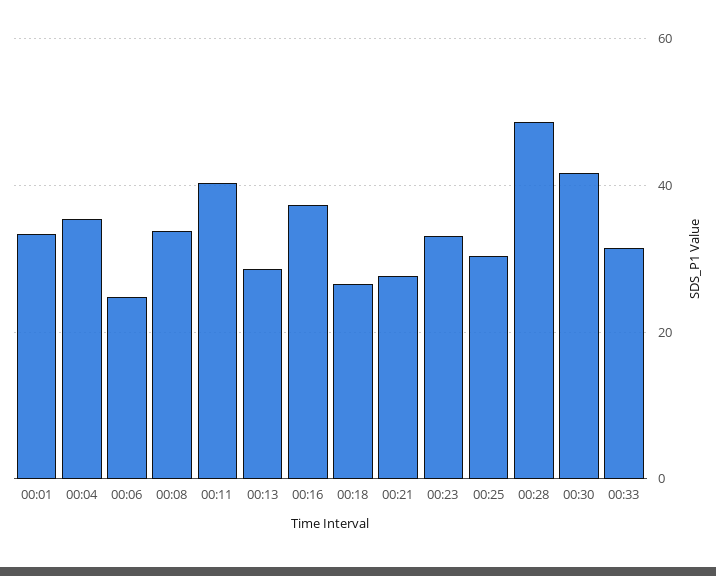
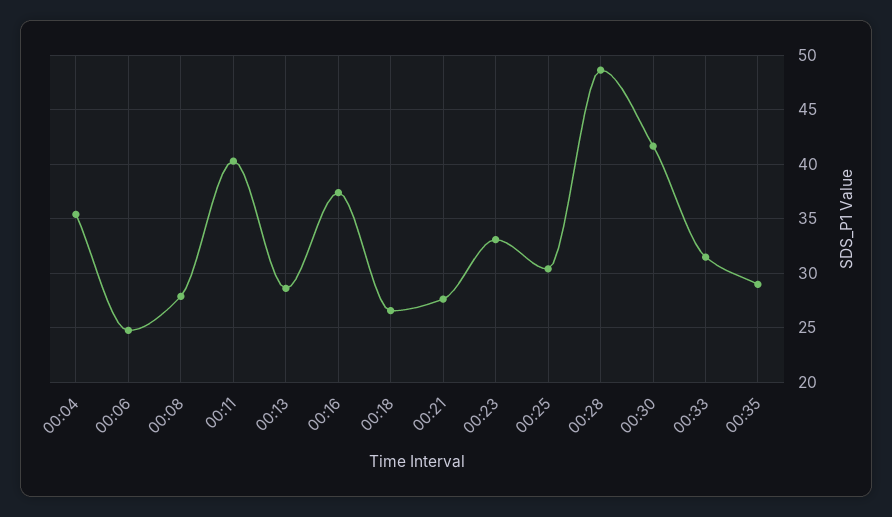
00:01: 34 -> none
00:08: 34 -> 28
00:35: none -> 29

